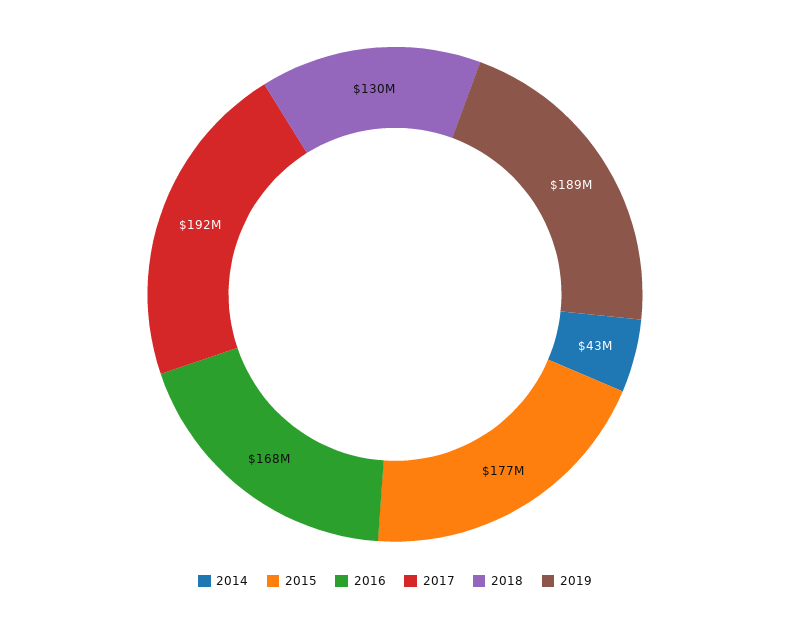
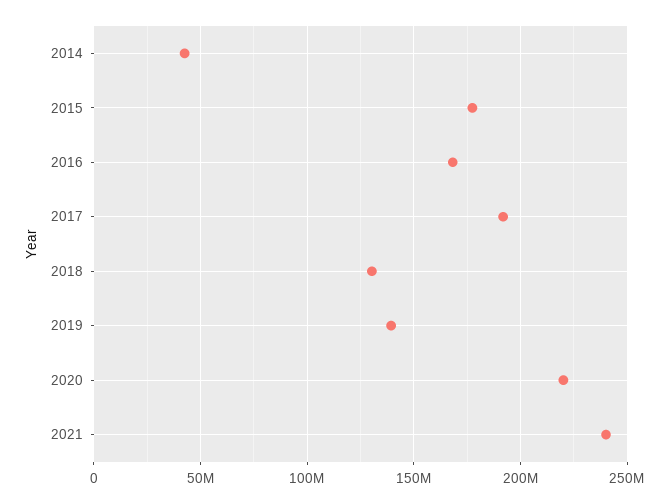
2019: 189000000 -> 140000000
2020: none -> 220000000
2021: none -> 240000000

